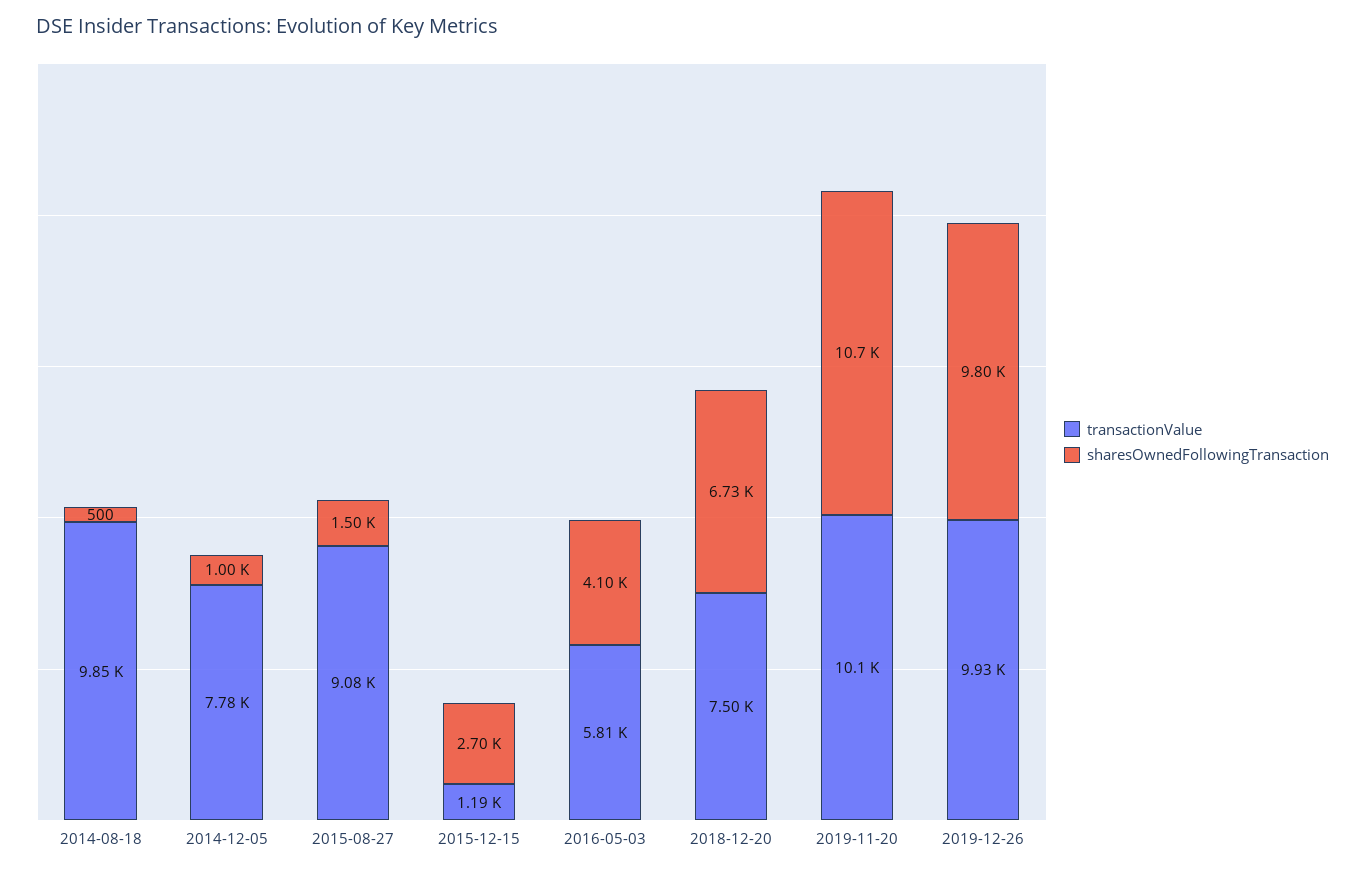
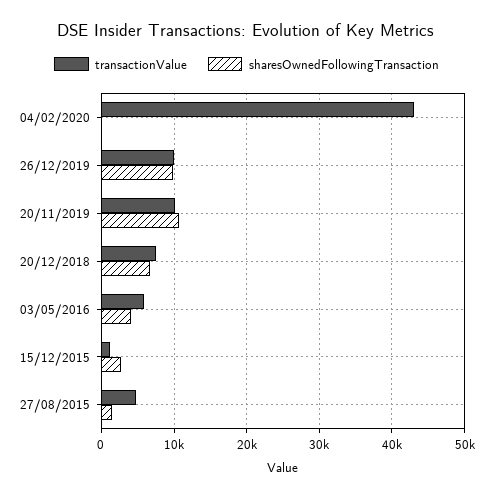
transactionValue, 2014-08-18: 9850 -> none
sharesOwnedFollowingTransaction, 2014-08-18: 500 -> none
transactionValue, 2014-12-05: 7780 -> none
sharesOwnedFollowingTransaction, 2014-12-05: 1000 -> none
transactionValue, 2015-08-27: 9080 -> 5000
transactionValue, 04/02/2020: none -> 43000
sharesOwnedFollowingTransaction, 04/02/2020: none -> 0

